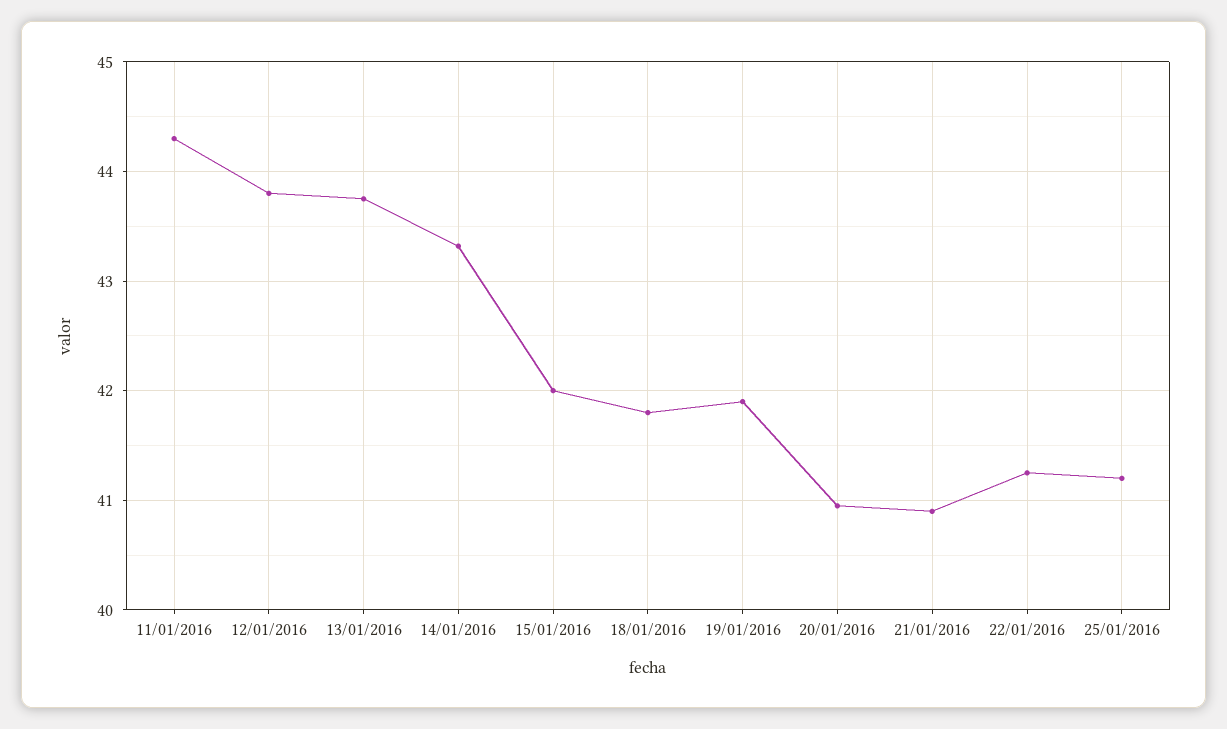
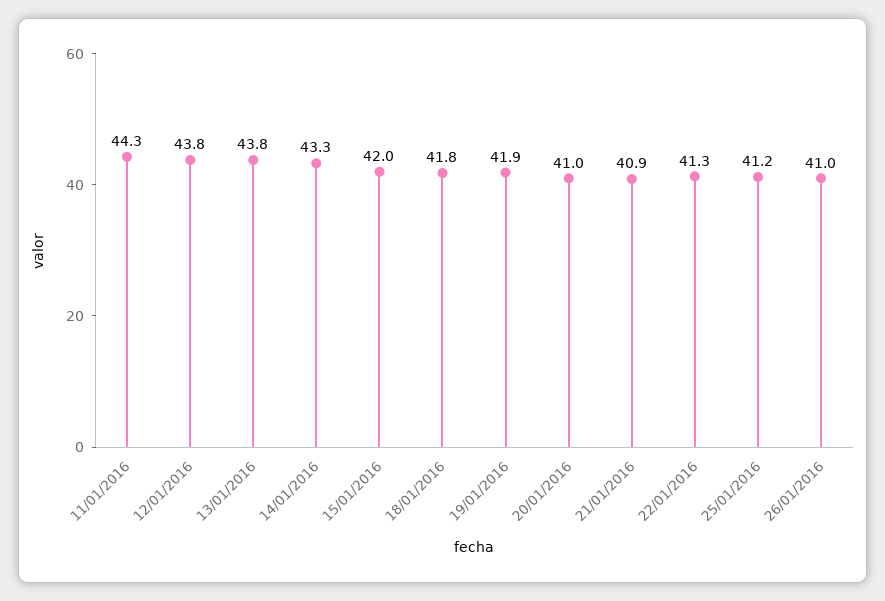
26/01/2016: none -> 41

